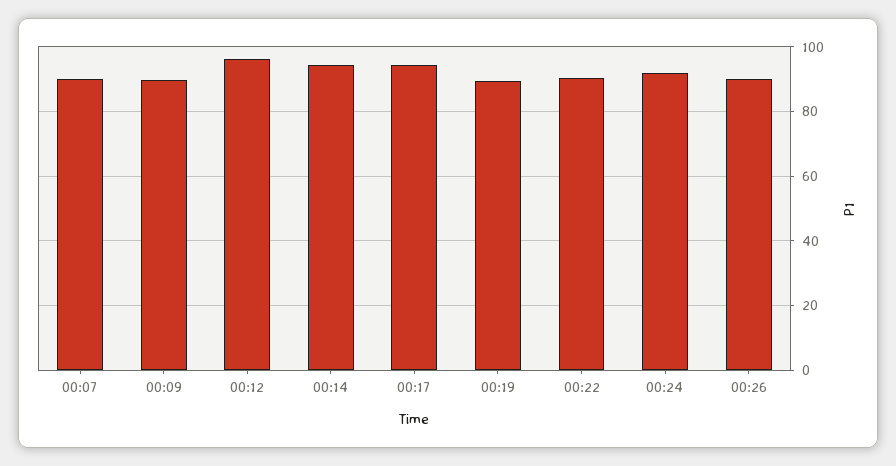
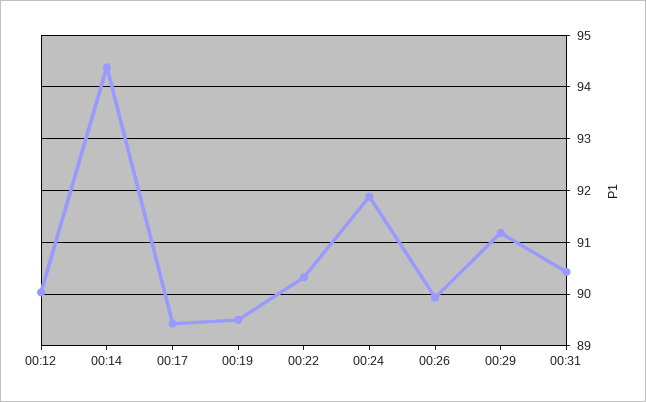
00:07: 90 -> none
00:09: 90 -> none
00:12: 96 -> 90
00:17: 94 -> 89.4
00:29: none -> 91.2
00:31: none -> 90.4

